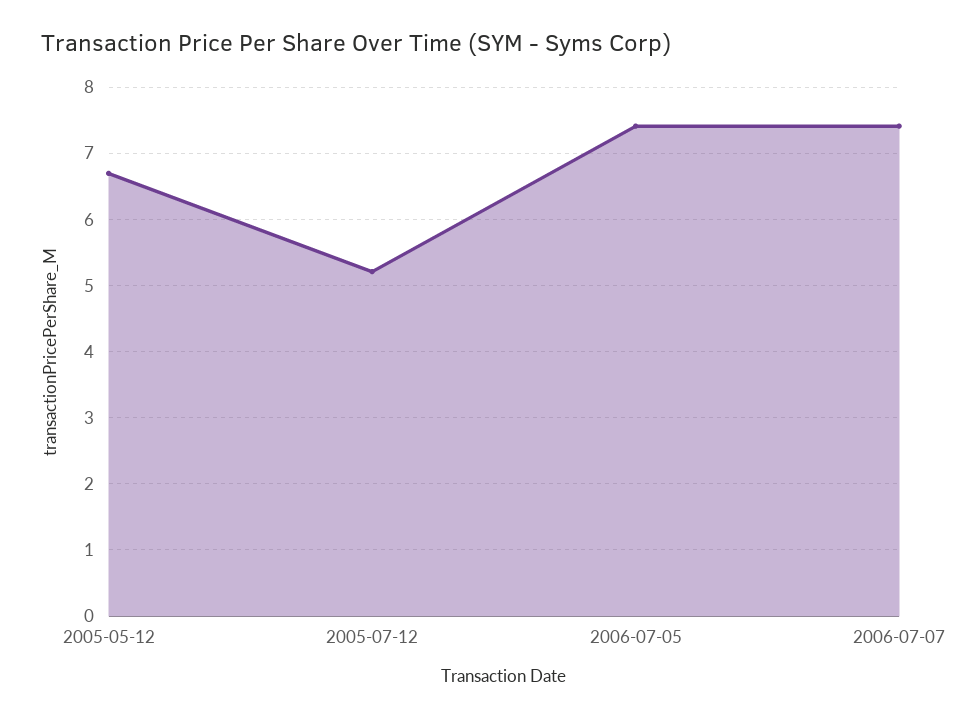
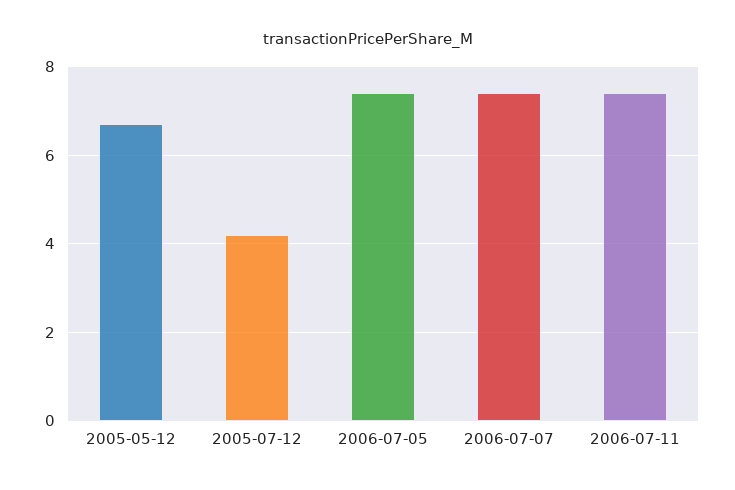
2005-07-12: 5.2 -> 4.2
2006-07-11: none -> 7.4

